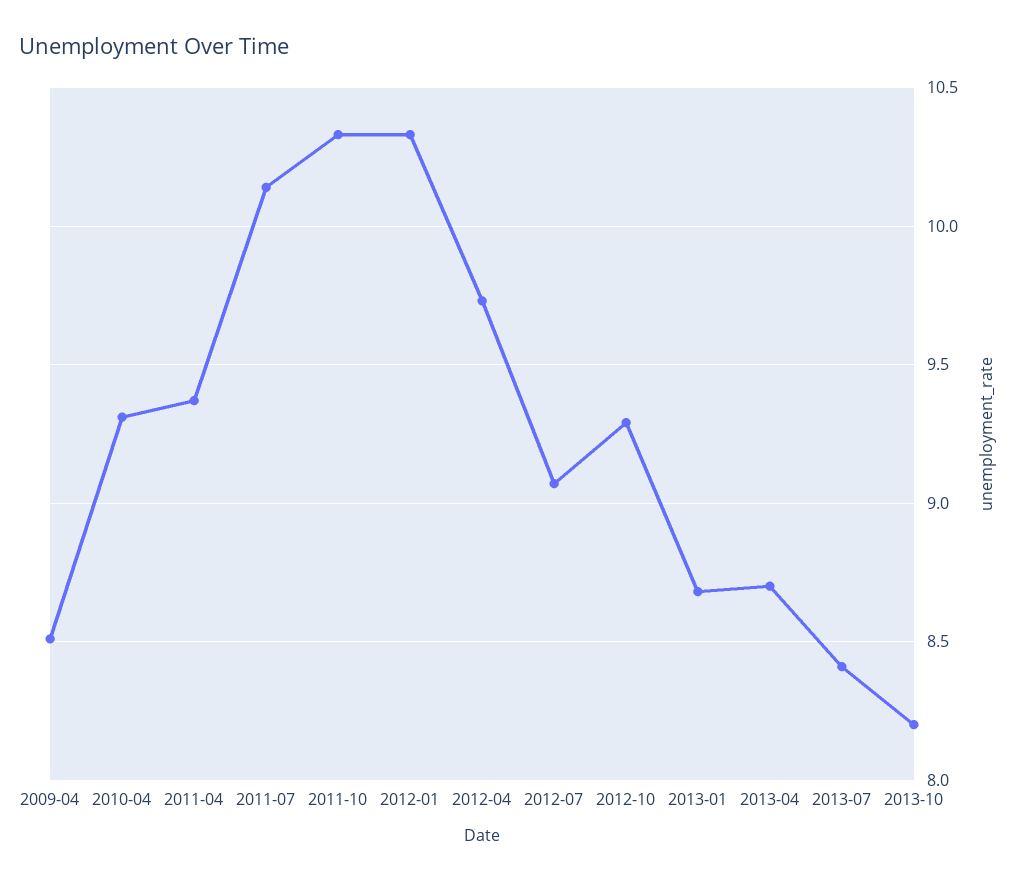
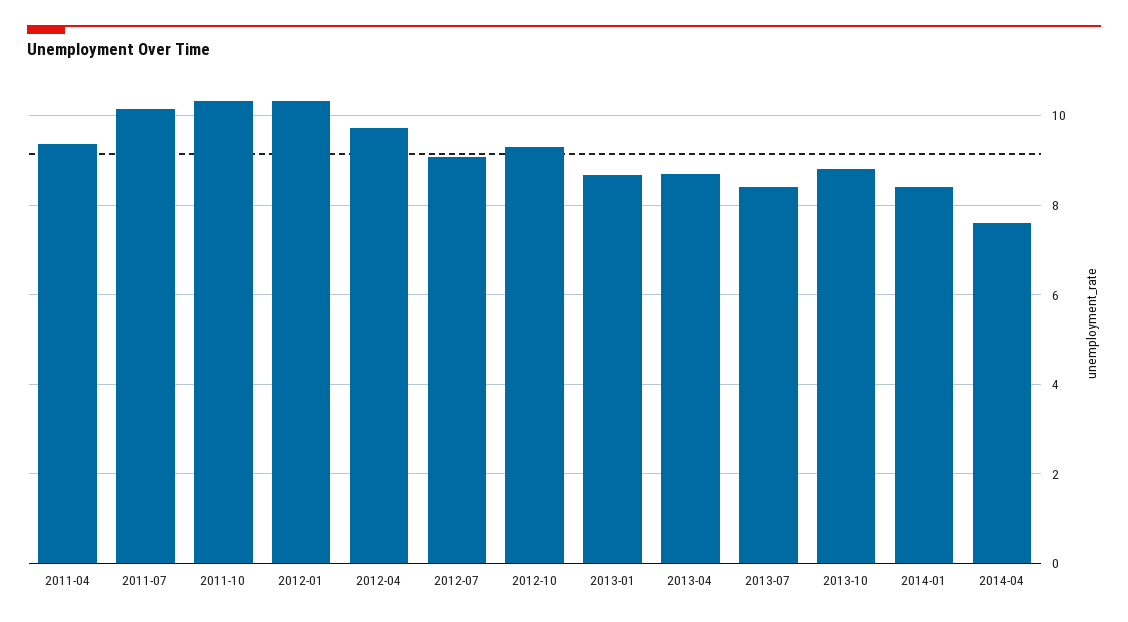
2009-04: 8.5 -> none
2010-04: 9.3 -> none
2013-10: 8.2 -> 8.8
2014-01: none -> 8.4
2014-04: none -> 7.6

